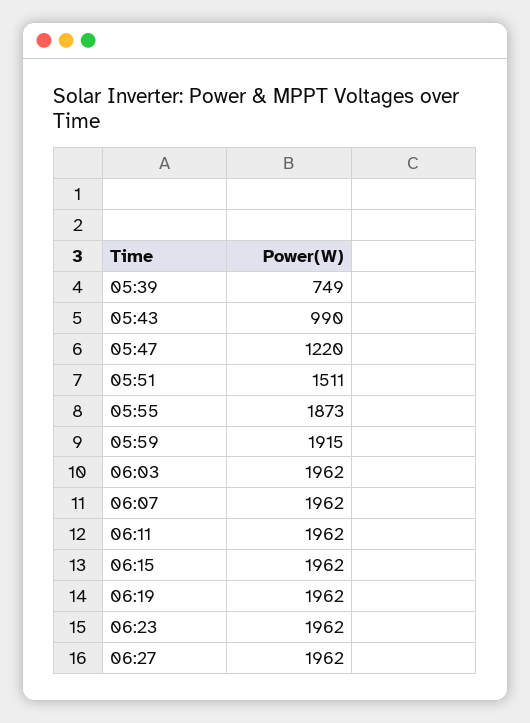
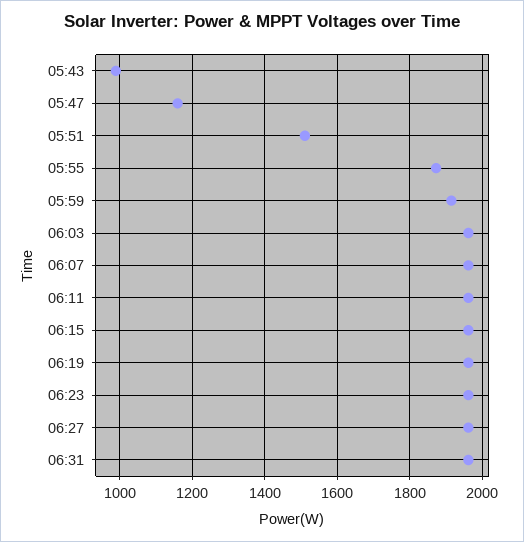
05:39: 749 -> none
05:47: 1220 -> 1160
06:31: none -> 1960

